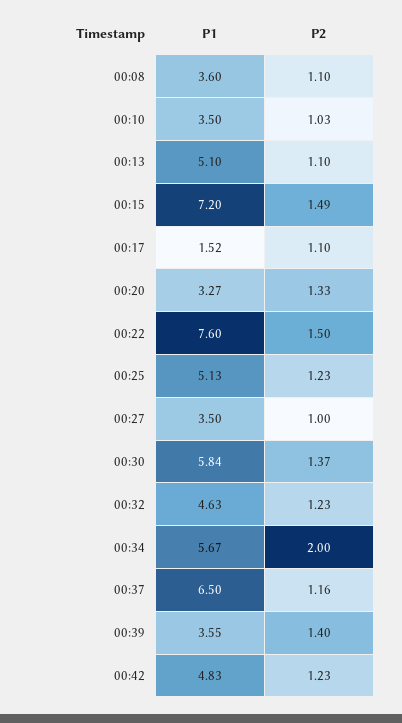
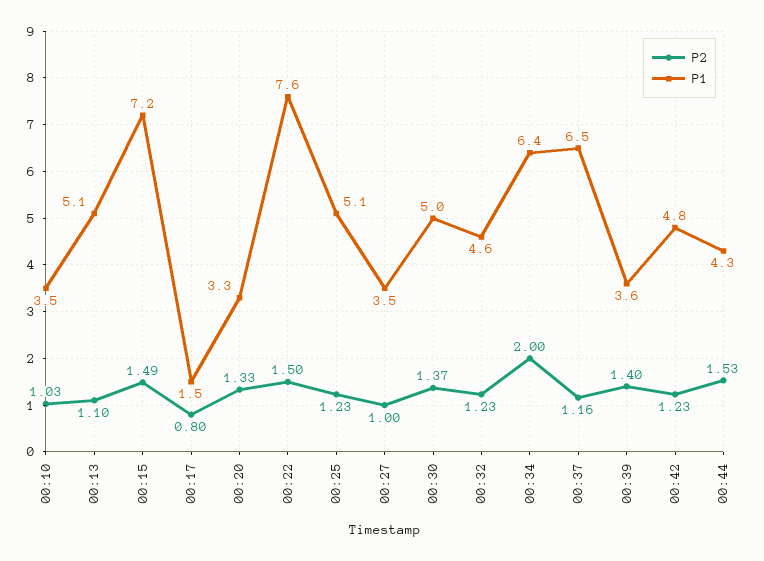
P1, 00:08: 3.6 -> none
P2, 00:08: 1.1 -> none
P2, 00:17: 1.1 -> 0.8
P1, 00:30: 5.84 -> 5
P1, 00:34: 5.67 -> 6.4
P2, 00:44: none -> 1.53
P1, 00:44: none -> 4.3

